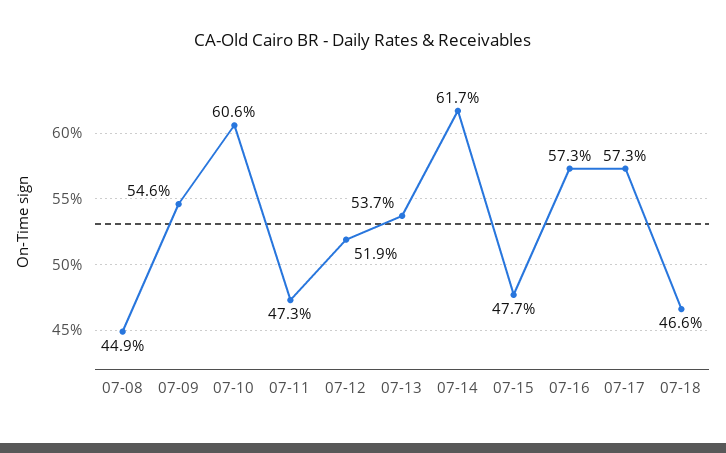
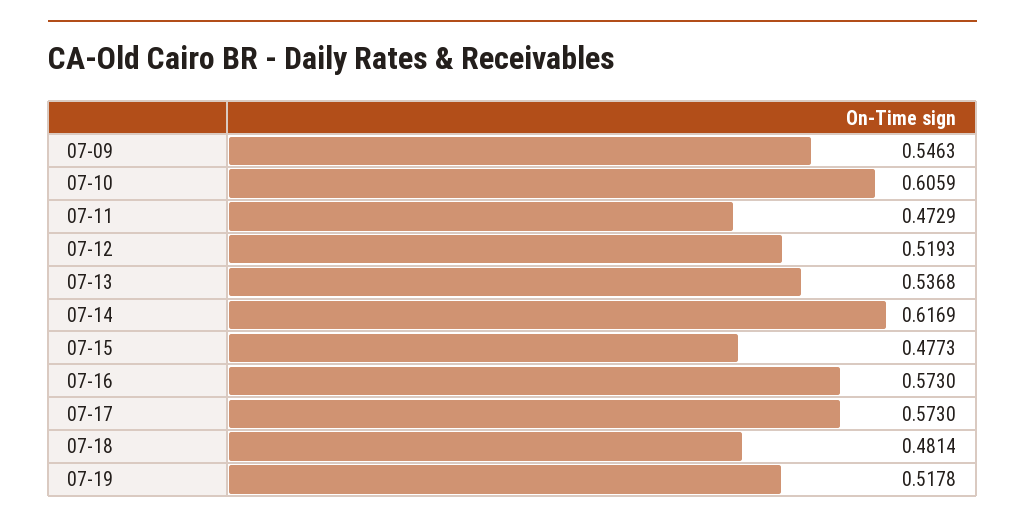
07-08: 0.449 -> none
07-18: 0.466 -> 0.4814
07-19: none -> 0.5178

